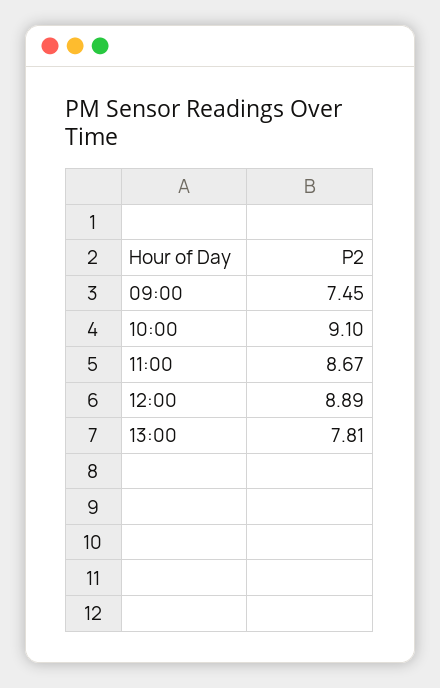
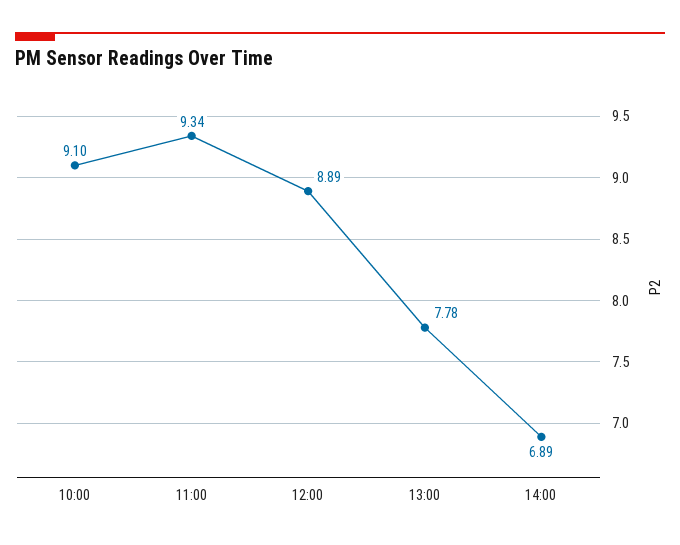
09:00: 7.45 -> none
11:00: 8.67 -> 9.34
13:00: 7.81 -> 7.78
14:00: none -> 6.89

